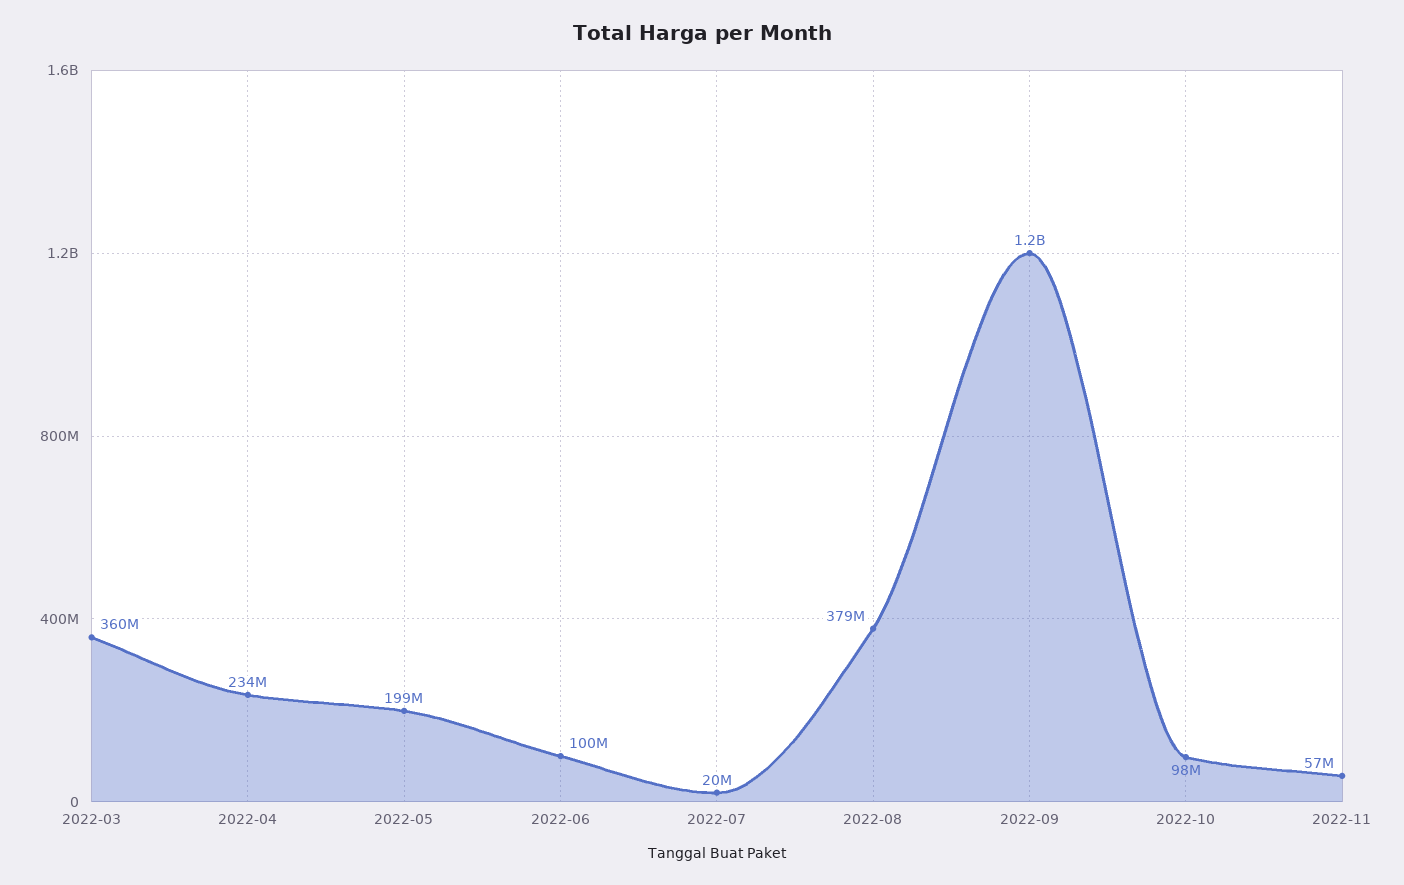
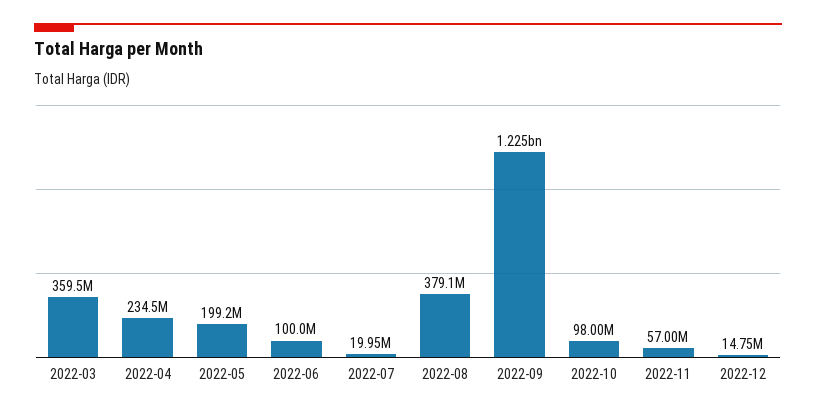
2022-12: none -> 14750000

